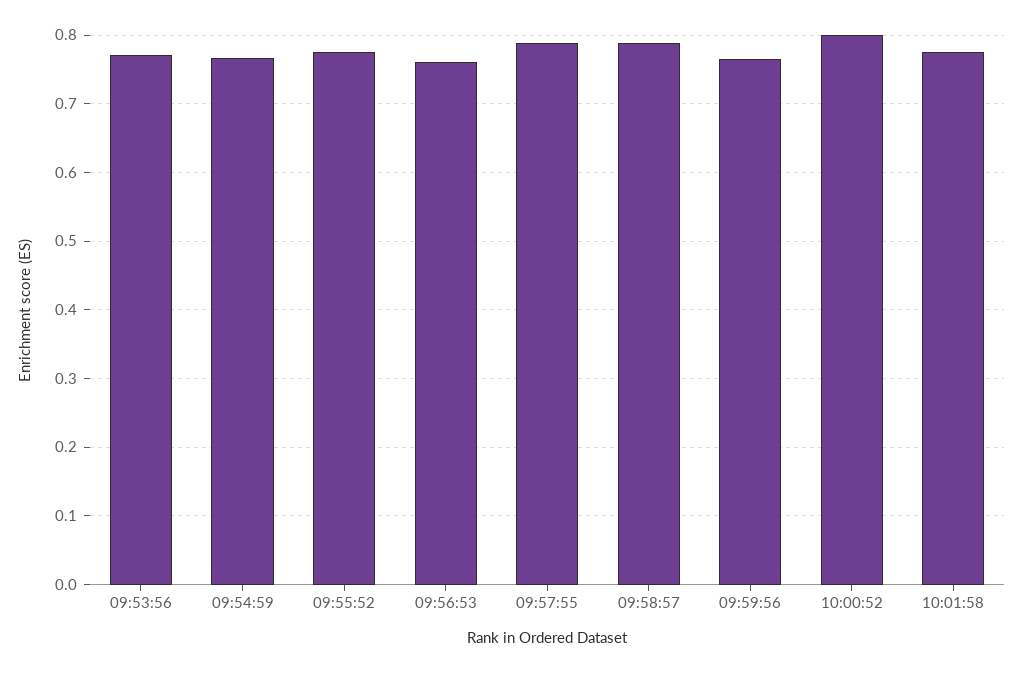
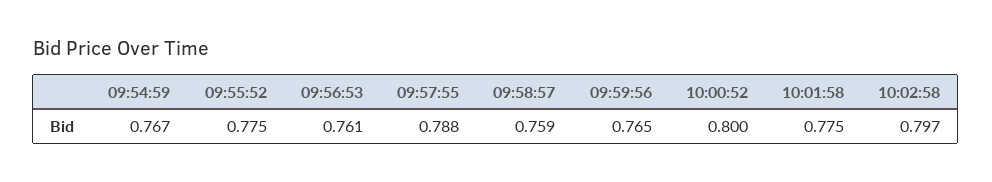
09:53:56: 0.77 -> none
09:58:57: 0.79 -> 0.759
10:02:58: none -> 0.797

